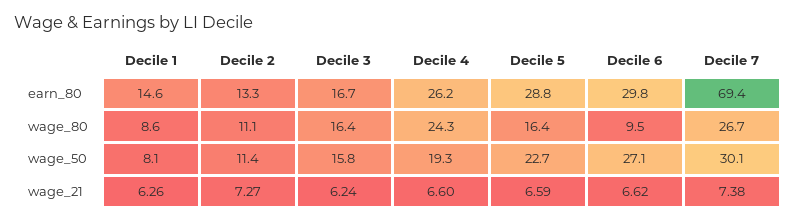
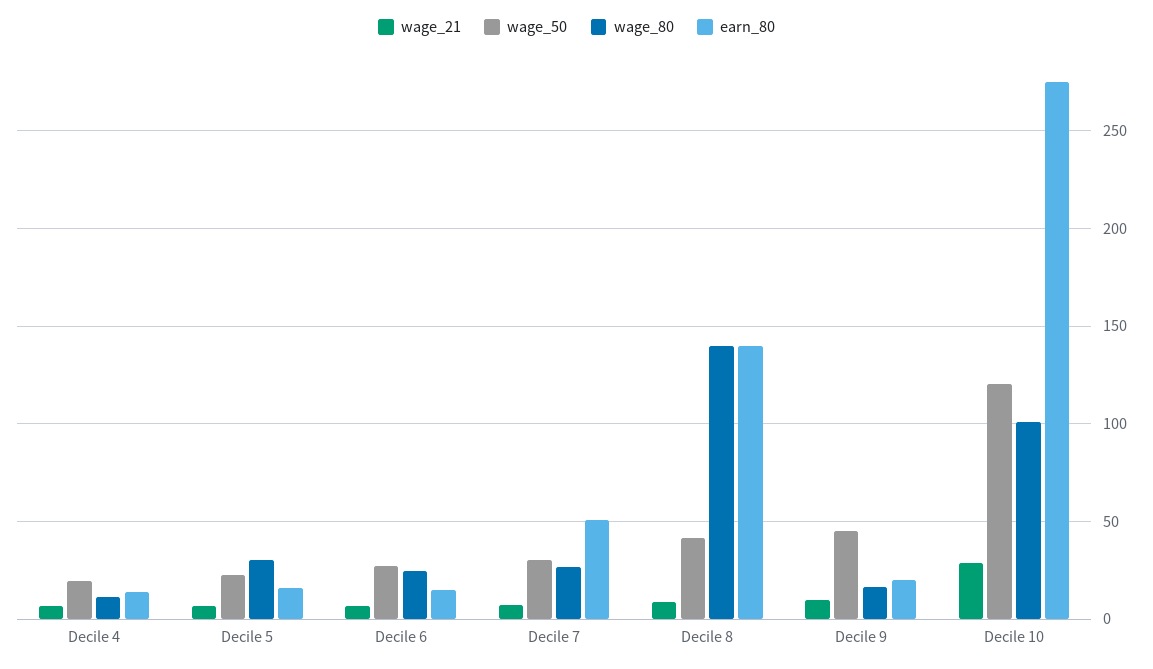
earn_80, Decile 1: 14.6 -> none
earn_80, Decile 2: 13.3 -> none
earn_80, Decile 3: 16.7 -> none
earn_80, Decile 4: 26.2 -> 15
earn_80, Decile 5: 28.8 -> 15
earn_80, Decile 6: 29.8 -> 15
earn_80, Decile 7: 69.4 -> 50
wage_80, Decile 1: 8.6 -> none
wage_80, Decile 2: 11.1 -> none
wage_80, Decile 3: 16.4 -> none
wage_80, Decile 4: 24.3 -> 10
wage_80, Decile 5: 16.4 -> 30
wage_80, Decile 6: 9.5 -> 25
wage_50, Decile 1: 8.1 -> none
wage_50, Decile 2: 11.4 -> none
wage_50, Decile 3: 15.8 -> none
wage_21, Decile 1: 6.26 -> none
wage_21, Decile 2: 7.27 -> none
wage_21, Decile 3: 6.24 -> none
wage_21, Decile 8: none -> 10
wage_50, Decile 8: none -> 40
wage_80, Decile 8: none -> 140
earn_80, Decile 8: none -> 140
wage_21, Decile 9: none -> 10
wage_50, Decile 9: none -> 45
wage_80, Decile 9: none -> 15
earn_80, Decile 9: none -> 20
wage_21, Decile 10: none -> 30
wage_50, Decile 10: none -> 120
wage_80, Decile 10: none -> 100
earn_80, Decile 10: none -> 275

